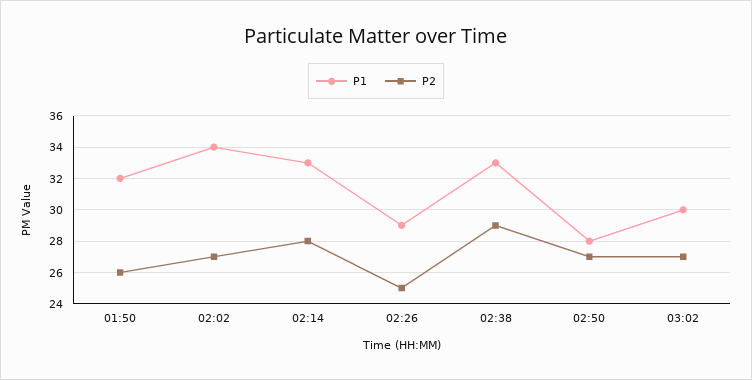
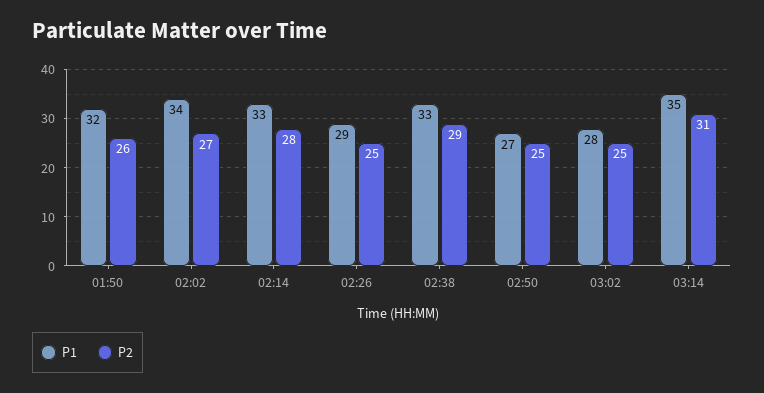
P1, 02:50: 28 -> 27
P2, 02:50: 27 -> 25
P1, 03:02: 30 -> 28
P2, 03:02: 27 -> 25
P1, 03:14: none -> 35
P2, 03:14: none -> 31

